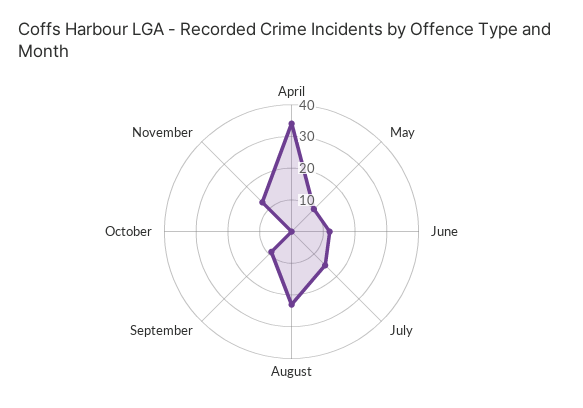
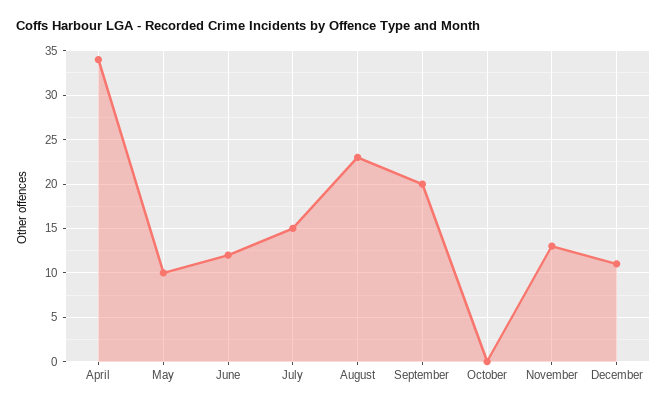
September: 10 -> 20
December: none -> 11

